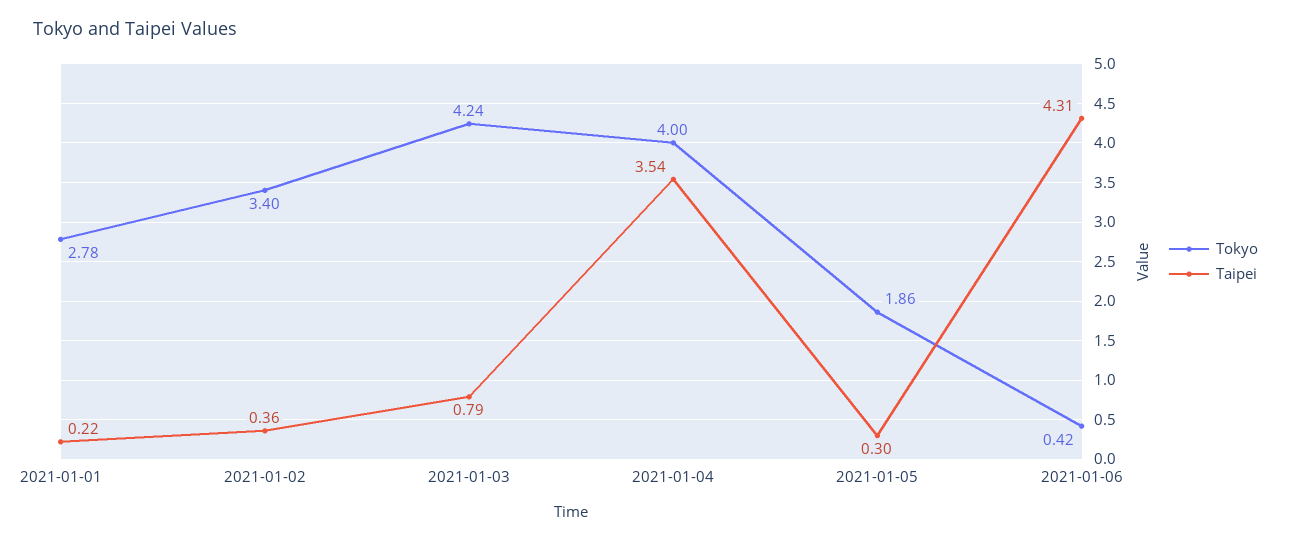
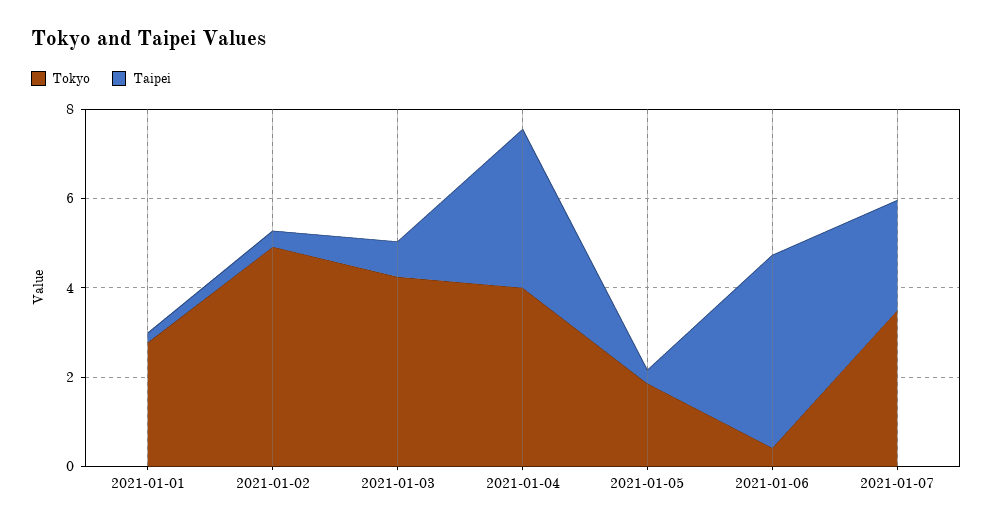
Tokyo, 2021-01-02: 3.4 -> 5
Tokyo, 2021-01-07: none -> 3.5
Taipei, 2021-01-07: none -> 2.5

